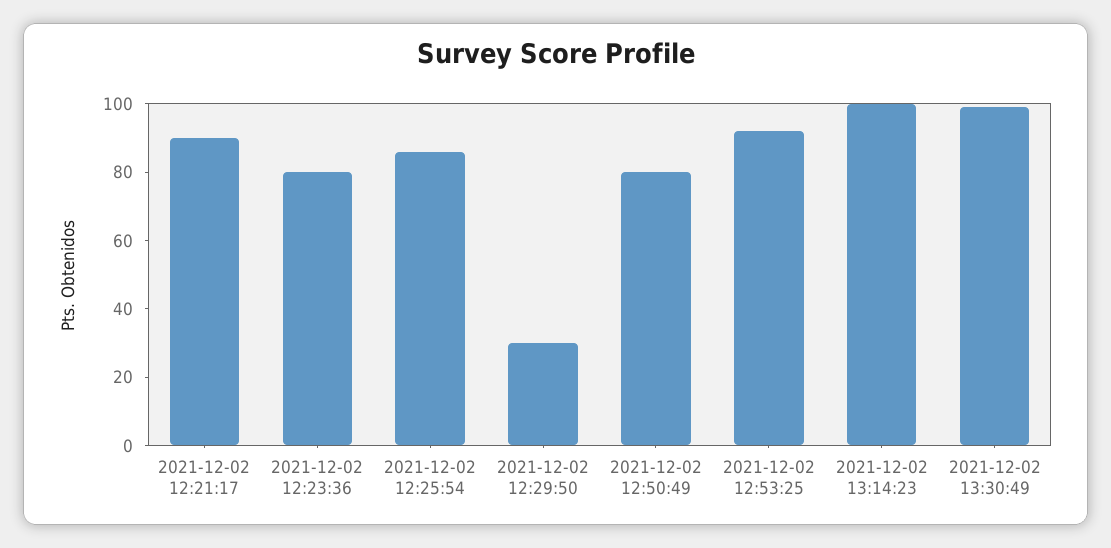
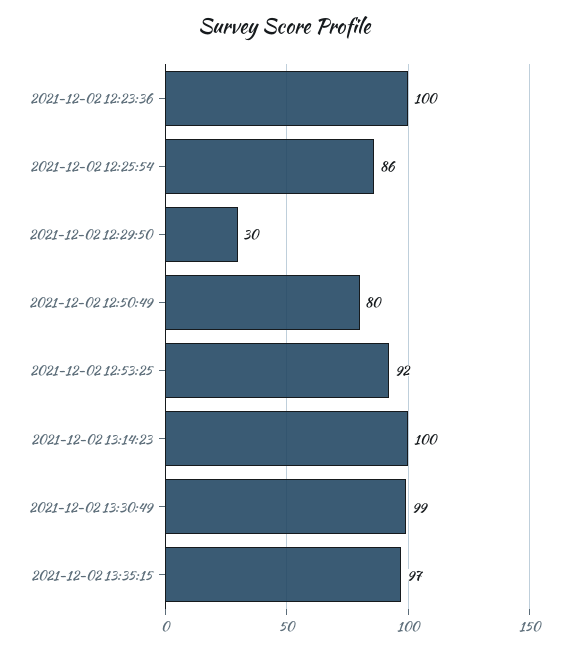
2021-12-02 12:21:17: 90 -> none
2021-12-02 12:23:36: 80 -> 100
2021-12-02 13:35:15: none -> 97

